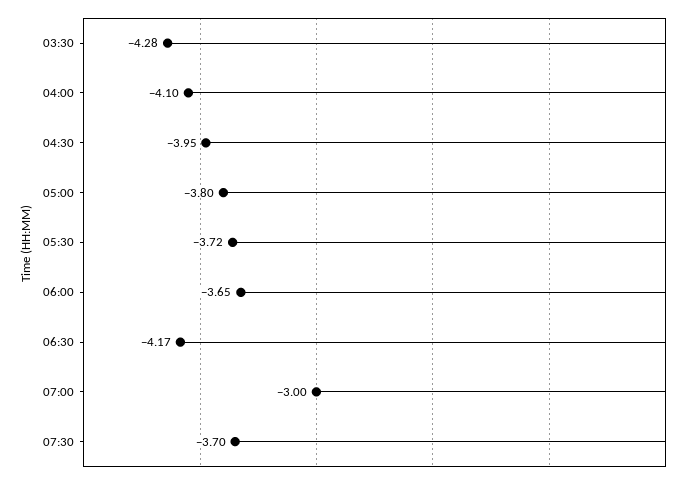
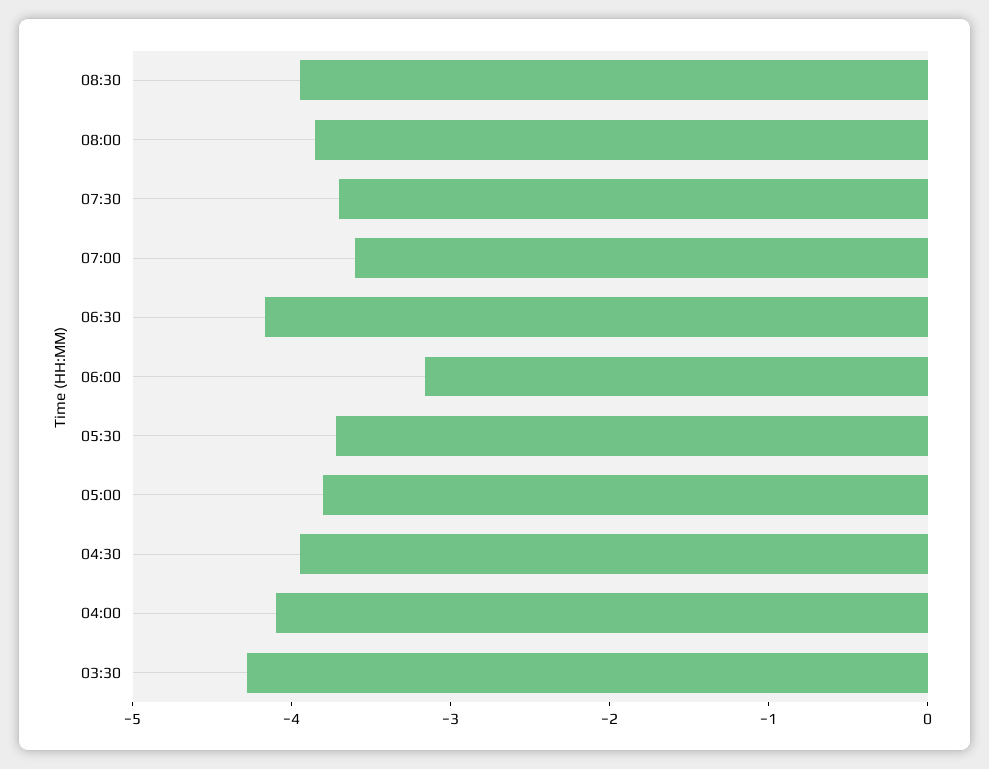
06:00: -3.65 -> -3.2
07:00: -3 -> -3.6
08:30: none -> -4
08:00: none -> -3.8

